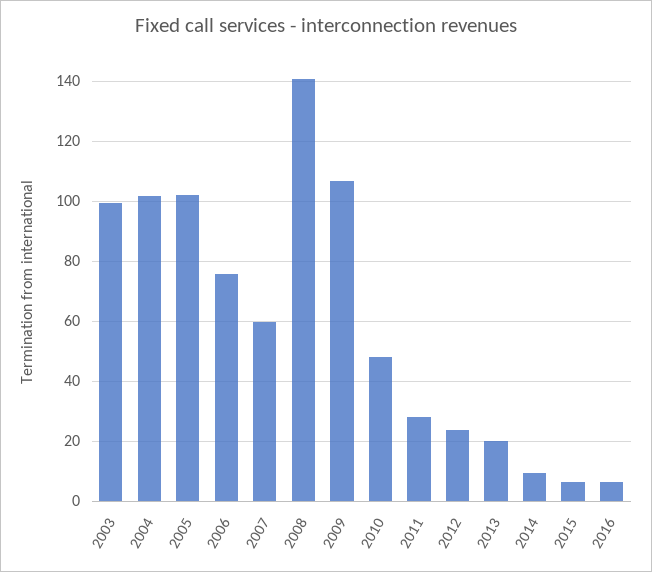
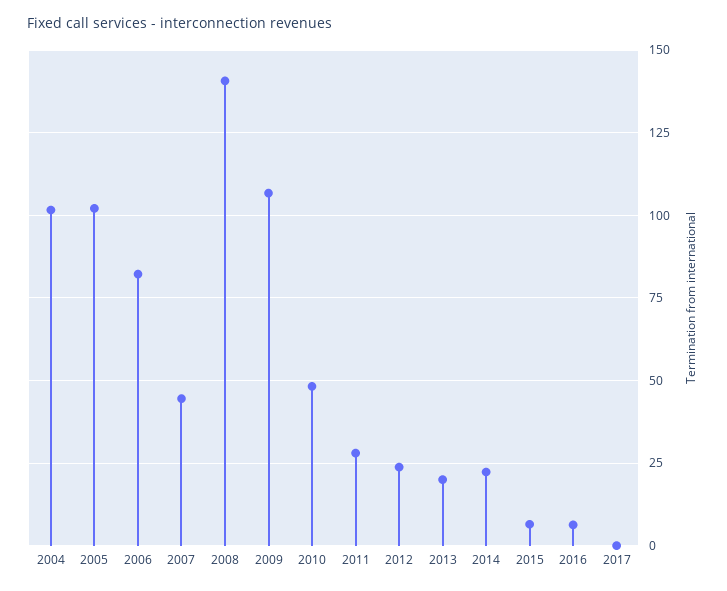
2003: 100 -> none
2006: 76 -> 82.5
2007: 60 -> 45
2014: 10 -> 22.5
2017: none -> 0

